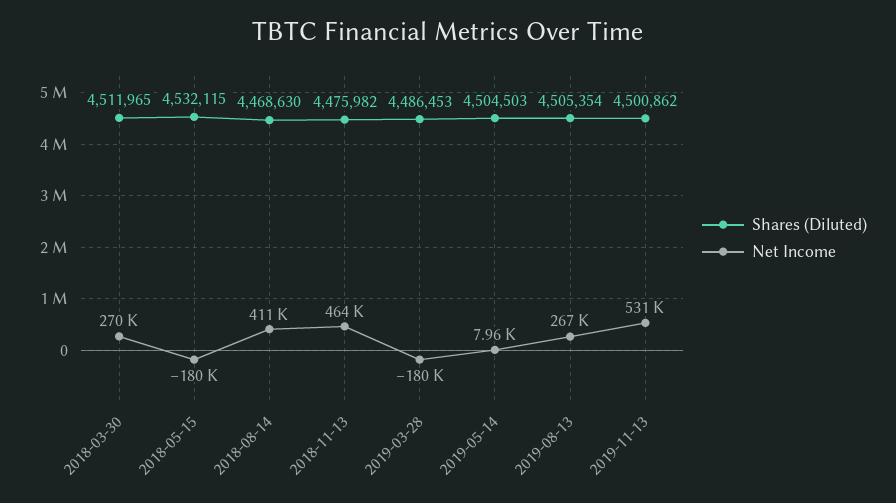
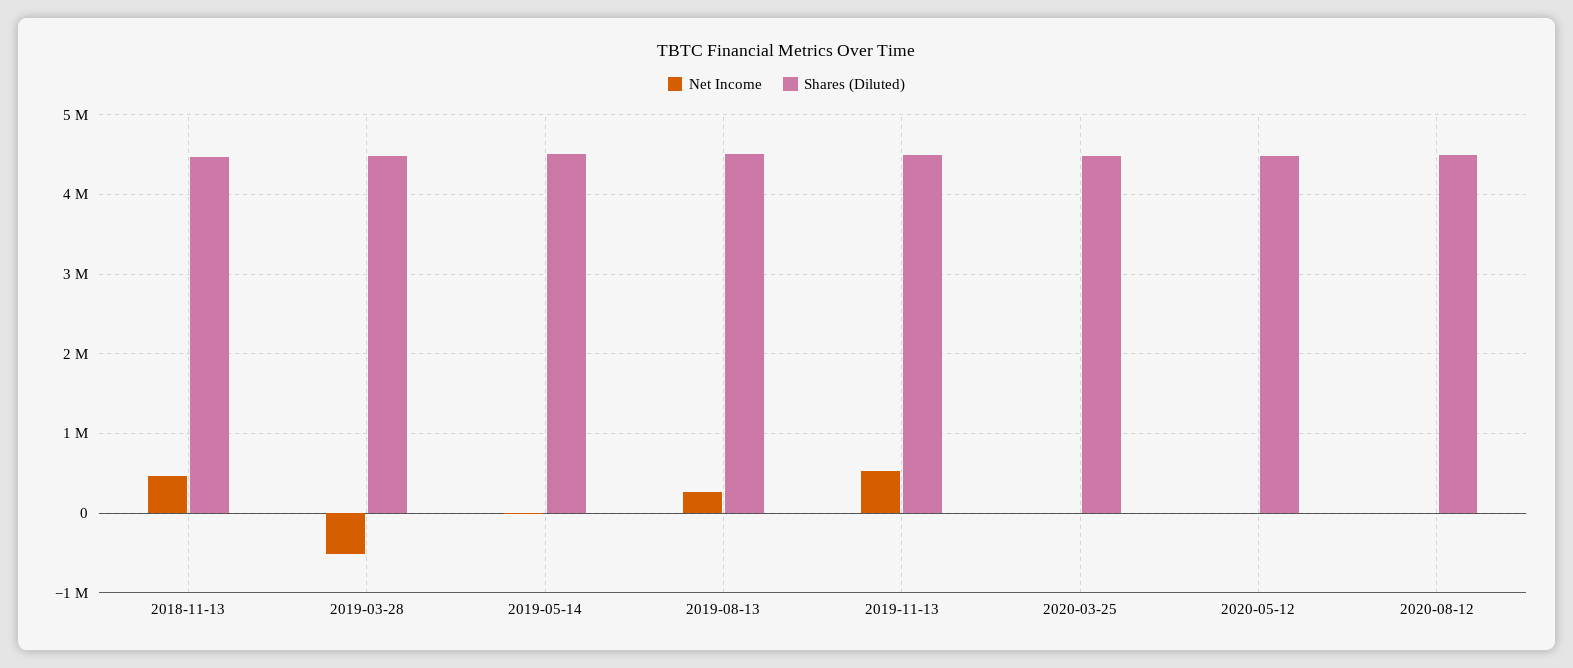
Shares (Diluted), 2018-03-30: 4511965 -> none
Net Income, 2018-03-30: 270000 -> none
Shares (Diluted), 2018-05-15: 4532115 -> none
Net Income, 2018-05-15: -180000 -> none
Shares (Diluted), 2018-08-14: 4468630 -> none
Net Income, 2018-08-14: 411000 -> none
Net Income, 2019-03-28: -180000 -> -500000
Net Income, 2020-03-25: none -> 0
Shares (Diluted), 2020-03-25: none -> 4500000
Net Income, 2020-05-12: none -> 0
Shares (Diluted), 2020-05-12: none -> 4500000
Net Income, 2020-08-12: none -> 0
Shares (Diluted), 2020-08-12: none -> 4500000

